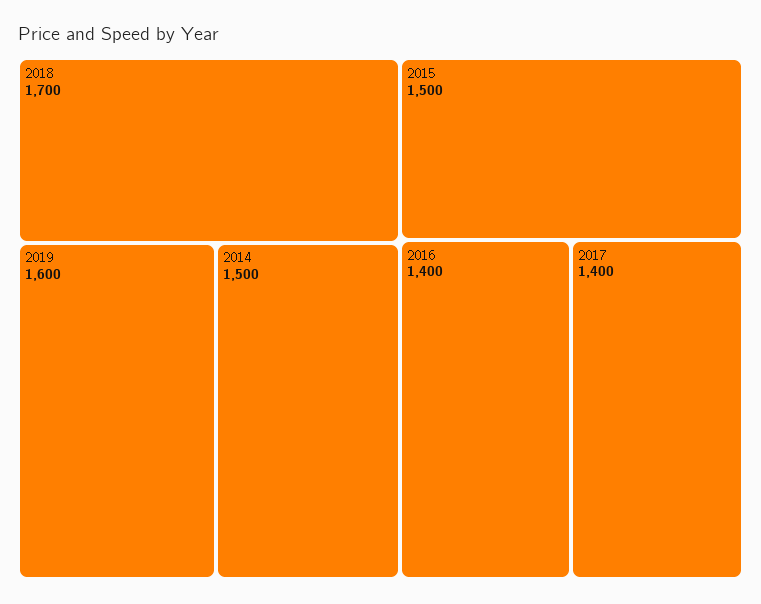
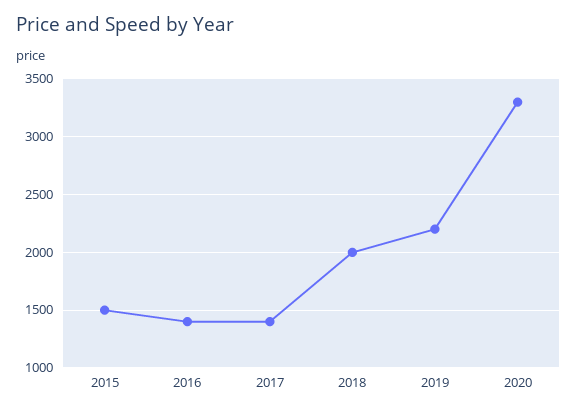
2018: 1700 -> 2000
2019: 1600 -> 2200
2014: 1500 -> none
2020: none -> 3300

